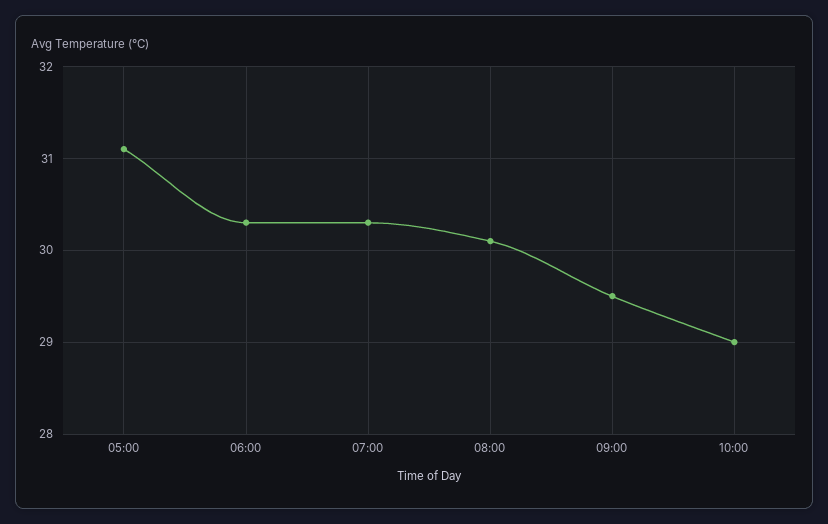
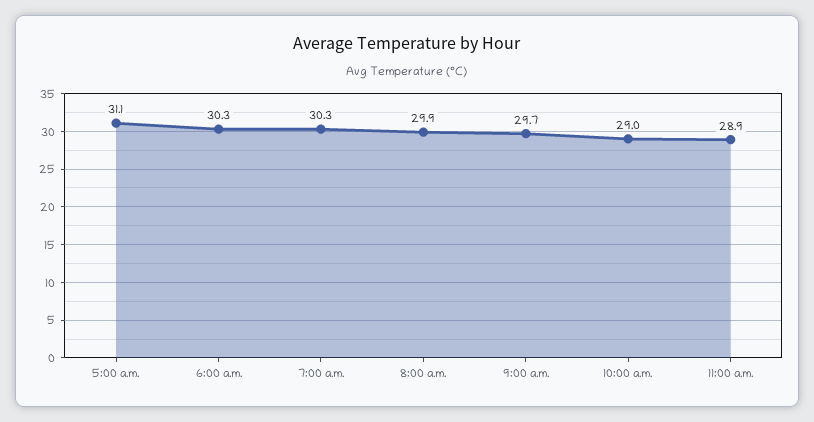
08:00: 30.1 -> 29.9
09:00: 29.5 -> 29.7
11:00 a.m.: none -> 28.9

